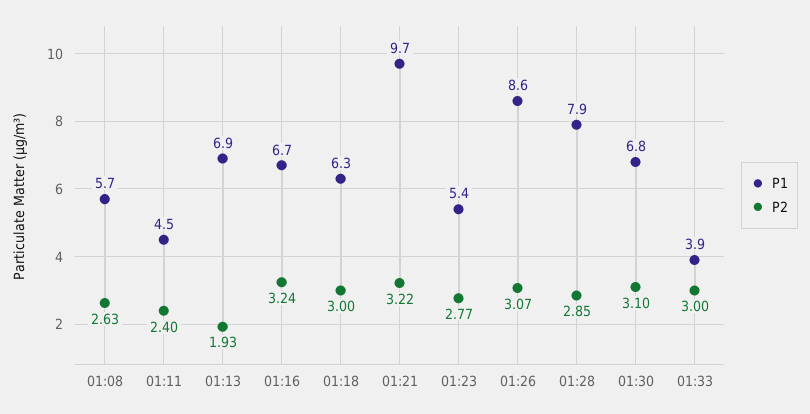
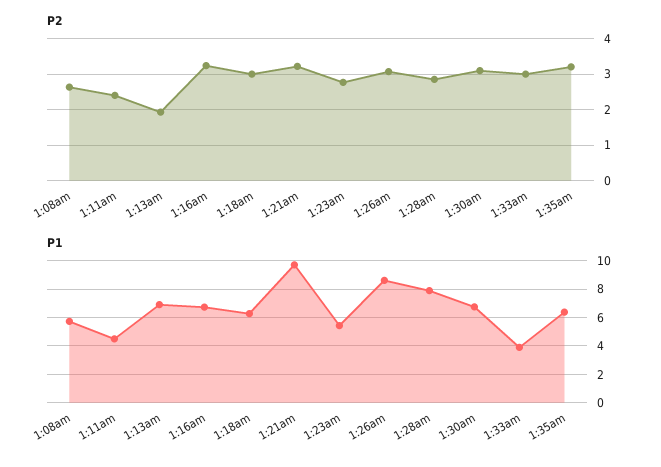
P2, 1:35am: none -> 3.2
P1, 1:35am: none -> 6.5

